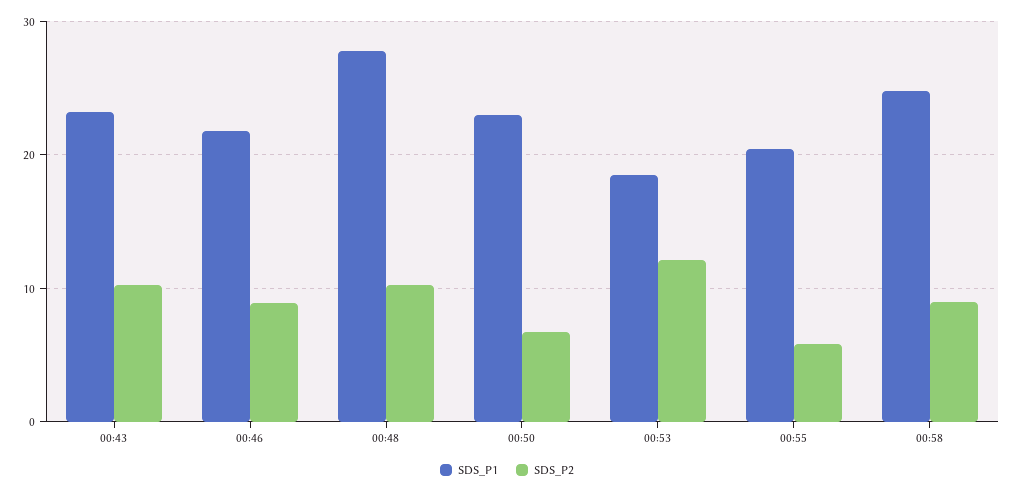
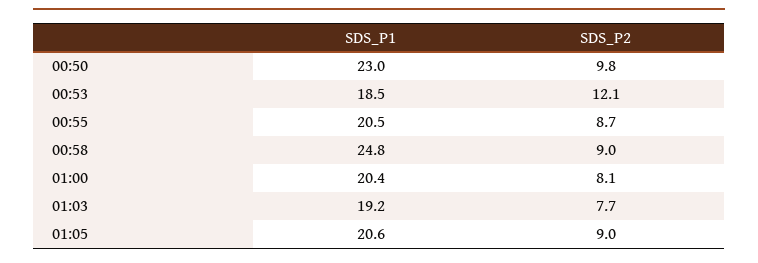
SDS_P1, 00:43: 23 -> none
SDS_P2, 00:43: 10 -> none
SDS_P1, 00:46: 22 -> none
SDS_P2, 00:46: 9 -> none
SDS_P1, 00:48: 28 -> none
SDS_P2, 00:48: 10 -> none
SDS_P2, 00:50: 7 -> 9.8
SDS_P2, 00:55: 6 -> 8.7
SDS_P1, 01:00: none -> 20.4
SDS_P2, 01:00: none -> 8.1
SDS_P1, 01:03: none -> 19.2
SDS_P2, 01:03: none -> 7.7
SDS_P1, 01:05: none -> 20.6
SDS_P2, 01:05: none -> 9

